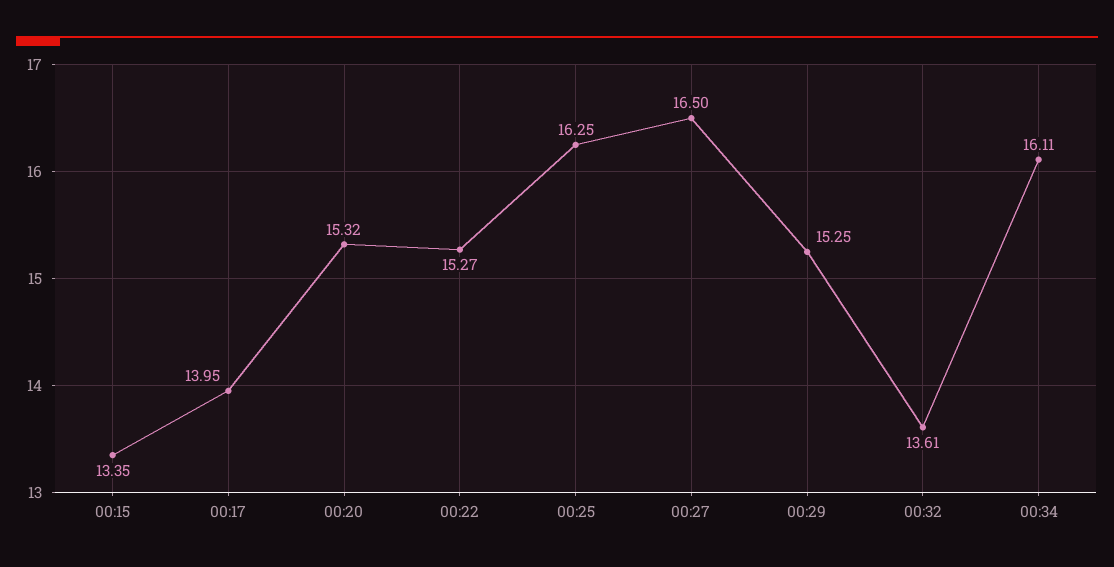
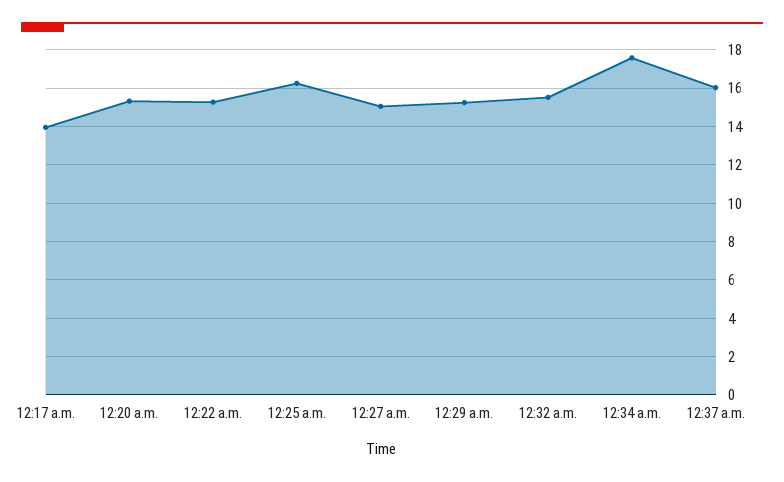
00:15: 13.35 -> none
00:27: 16.5 -> 15
00:32: 13.61 -> 15.5
00:34: 16.11 -> 17.5
12:37 a.m.: none -> 16

